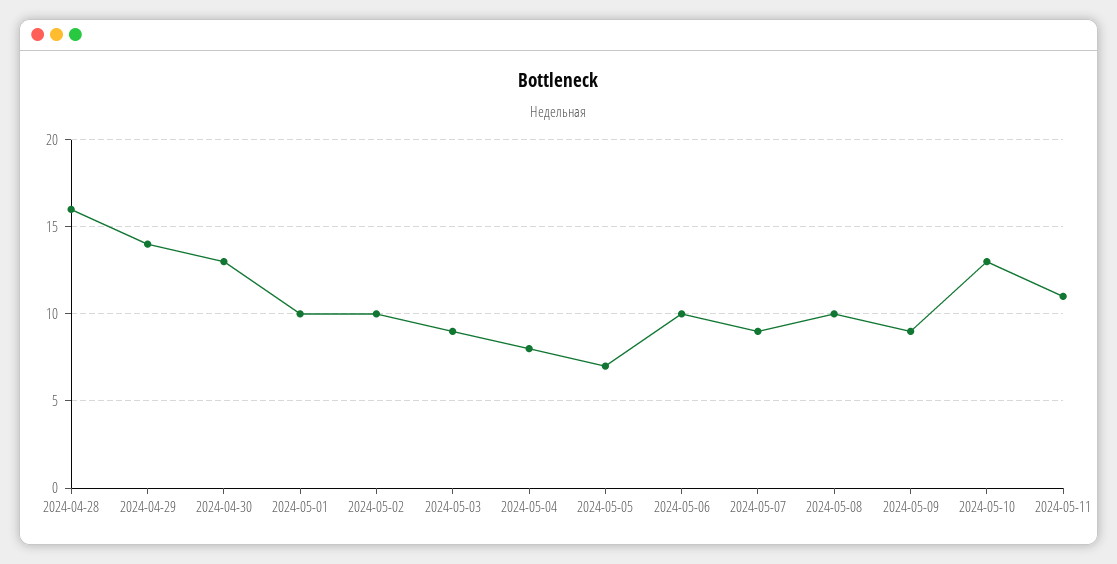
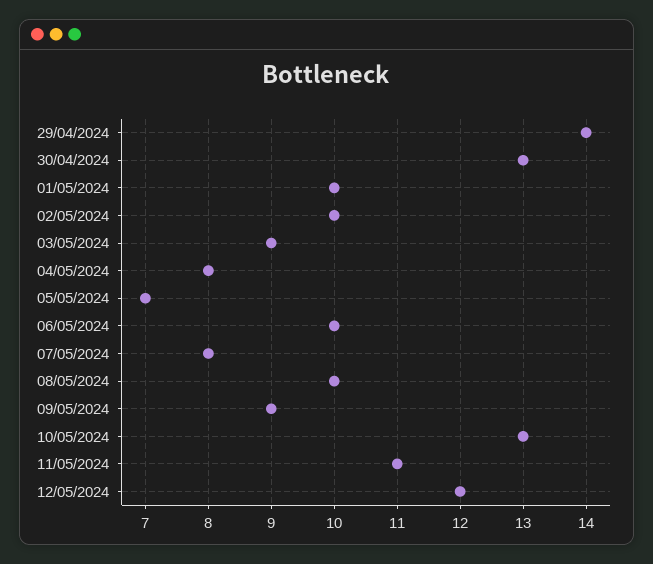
2024-04-28: 16 -> none
2024-05-07: 9 -> 8
12/05/2024: none -> 12

